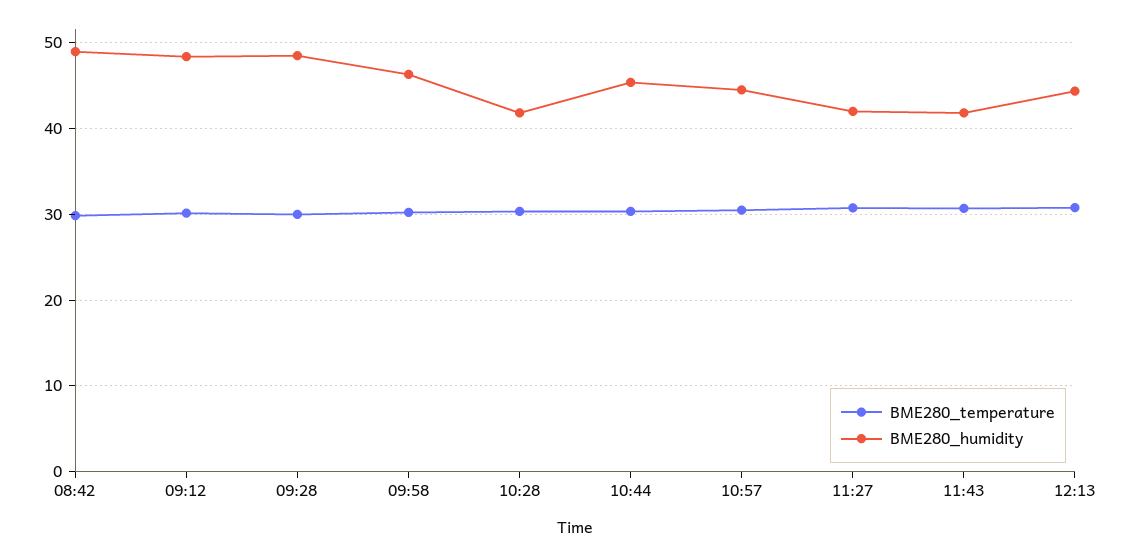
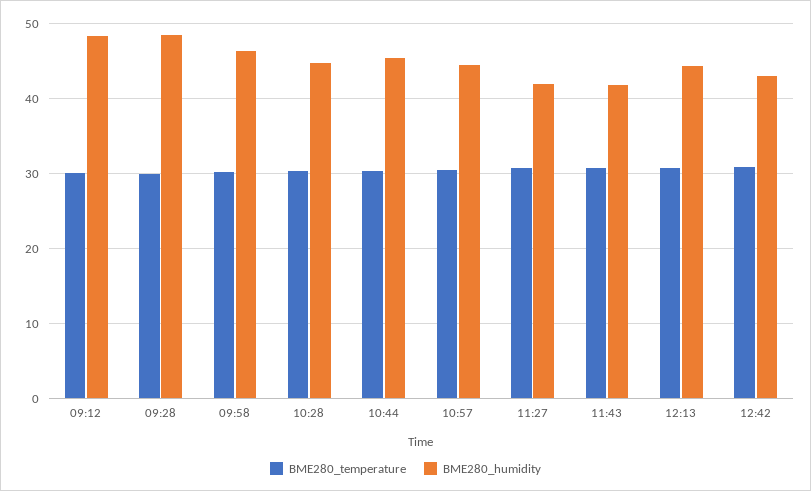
BME280_temperature, 08:42: 30 -> none
BME280_humidity, 08:42: 49 -> none
BME280_humidity, 10:28: 42 -> 45
BME280_temperature, 12:42: none -> 31
BME280_humidity, 12:42: none -> 43

